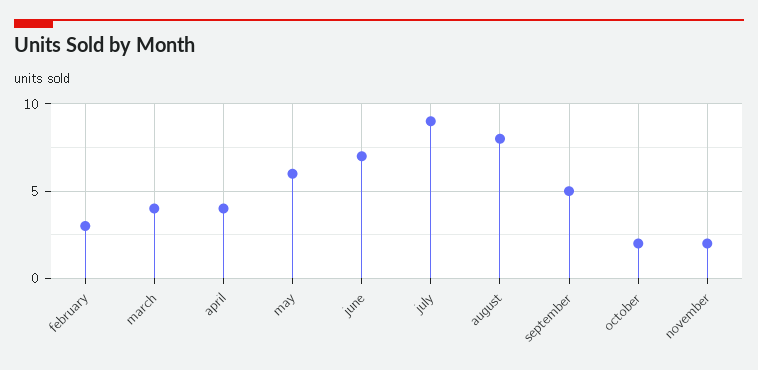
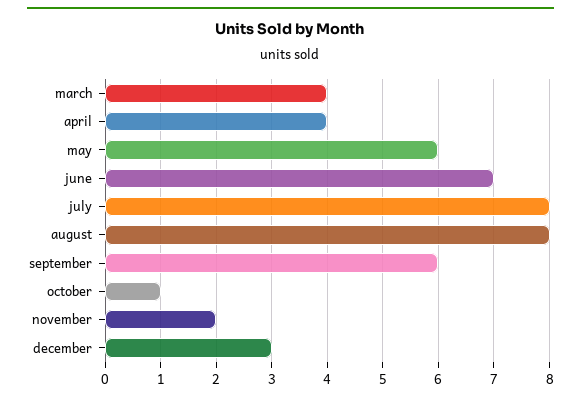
february: 3 -> none
july: 9 -> 8
september: 5 -> 6
october: 2 -> 1
december: none -> 3

